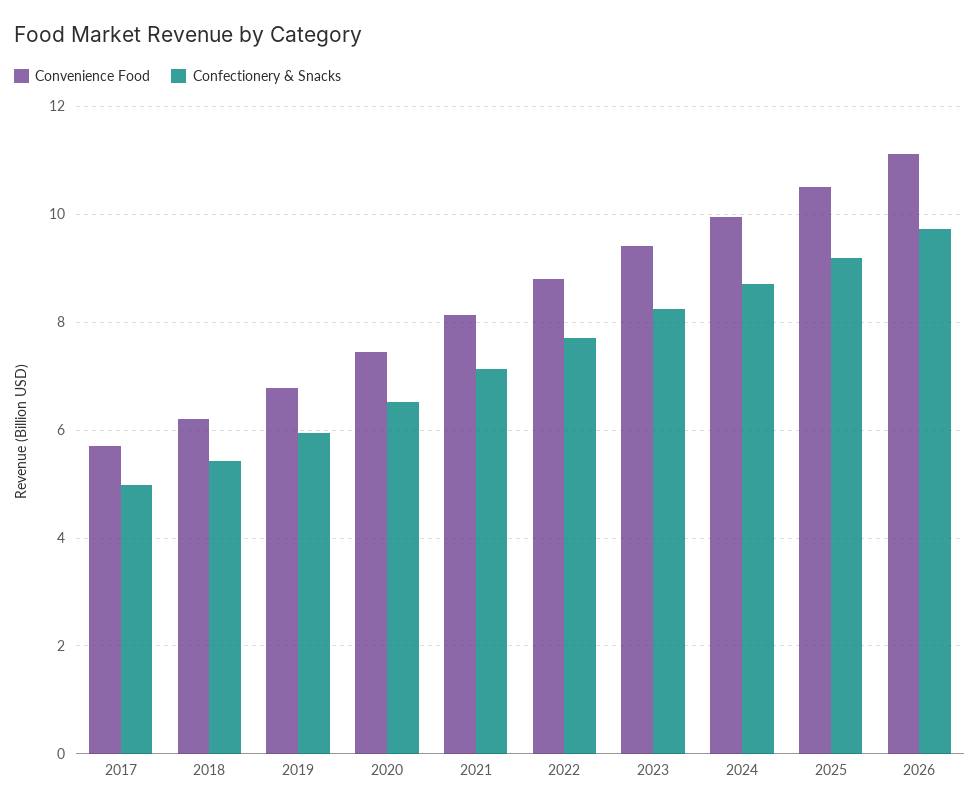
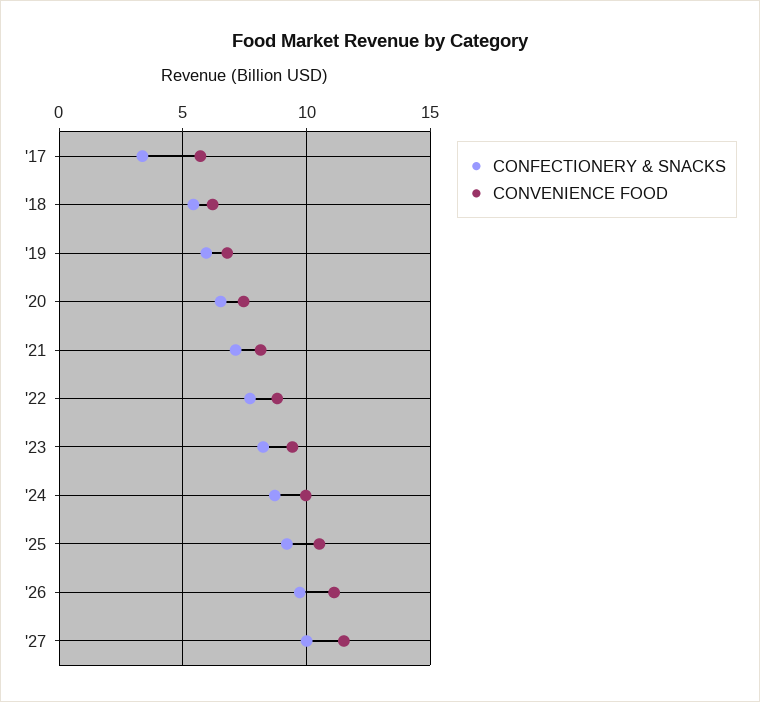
Confectionery & Snacks, 2017: 5 -> 3.5
Confectionery & Snacks, '27: none -> 10
Convenience Food, '27: none -> 11.5

